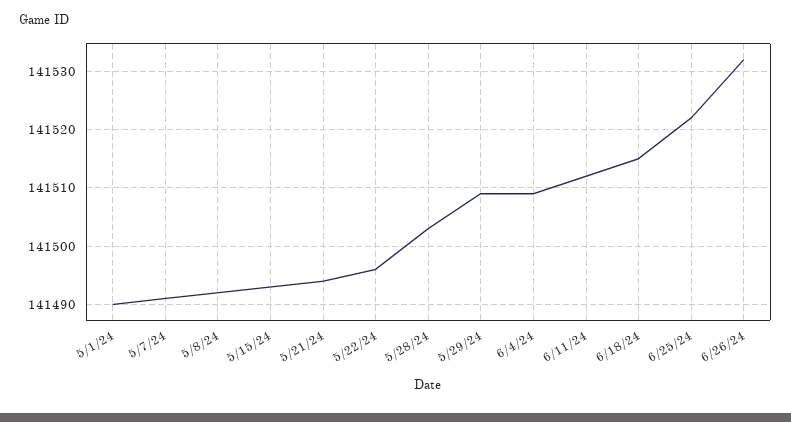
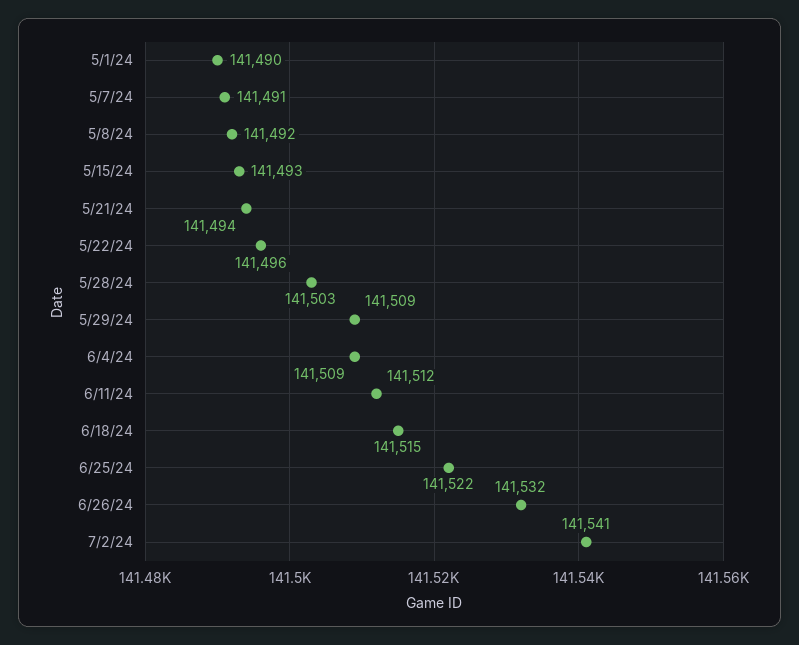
7/2/24: none -> 141541

